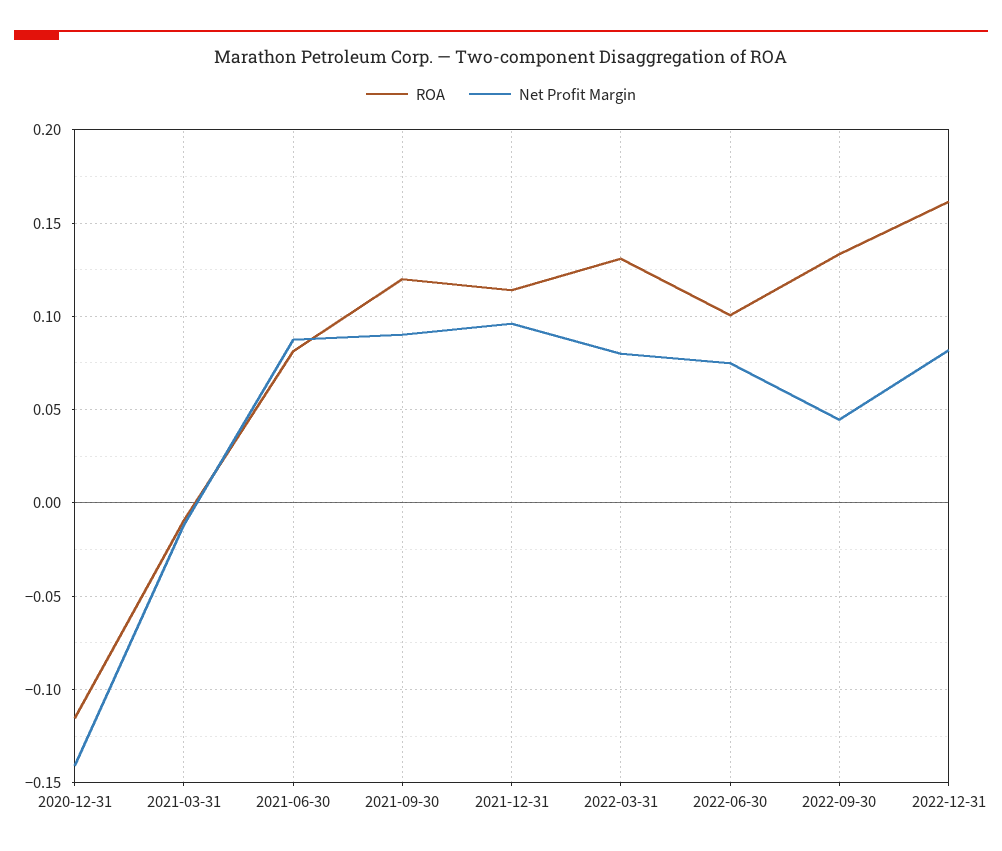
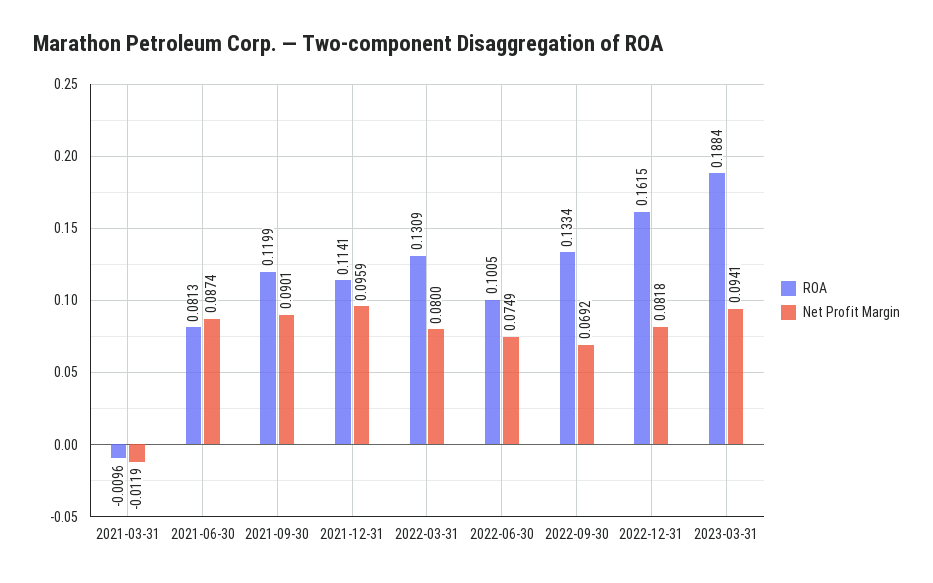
ROA, 2020-12-31: -0.115 -> none
Net Profit Margin, 2020-12-31: -0.14 -> none
Net Profit Margin, 2022-09-30: 0.045 -> 0.0692
ROA, 2023-03-31: none -> 0.1884
Net Profit Margin, 2023-03-31: none -> 0.0941

